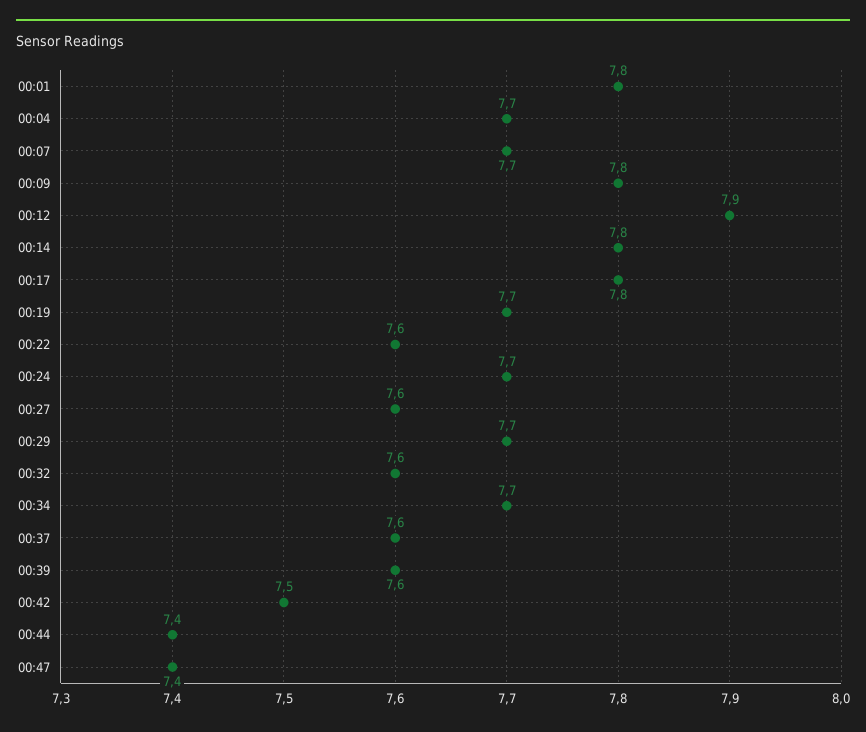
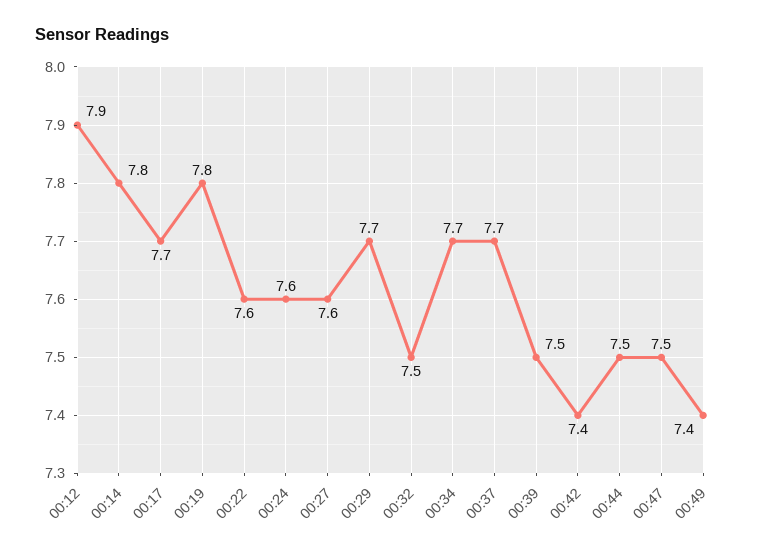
00:01: 7.8 -> none
00:04: 7.7 -> none
00:07: 7.7 -> none
00:09: 7.8 -> none
00:17: 7.8 -> 7.7
00:19: 7.7 -> 7.8
00:24: 7.7 -> 7.6
00:32: 7.6 -> 7.5
00:37: 7.6 -> 7.7
00:39: 7.6 -> 7.5
00:42: 7.5 -> 7.4
00:44: 7.4 -> 7.5
00:47: 7.4 -> 7.5
00:49: none -> 7.4

